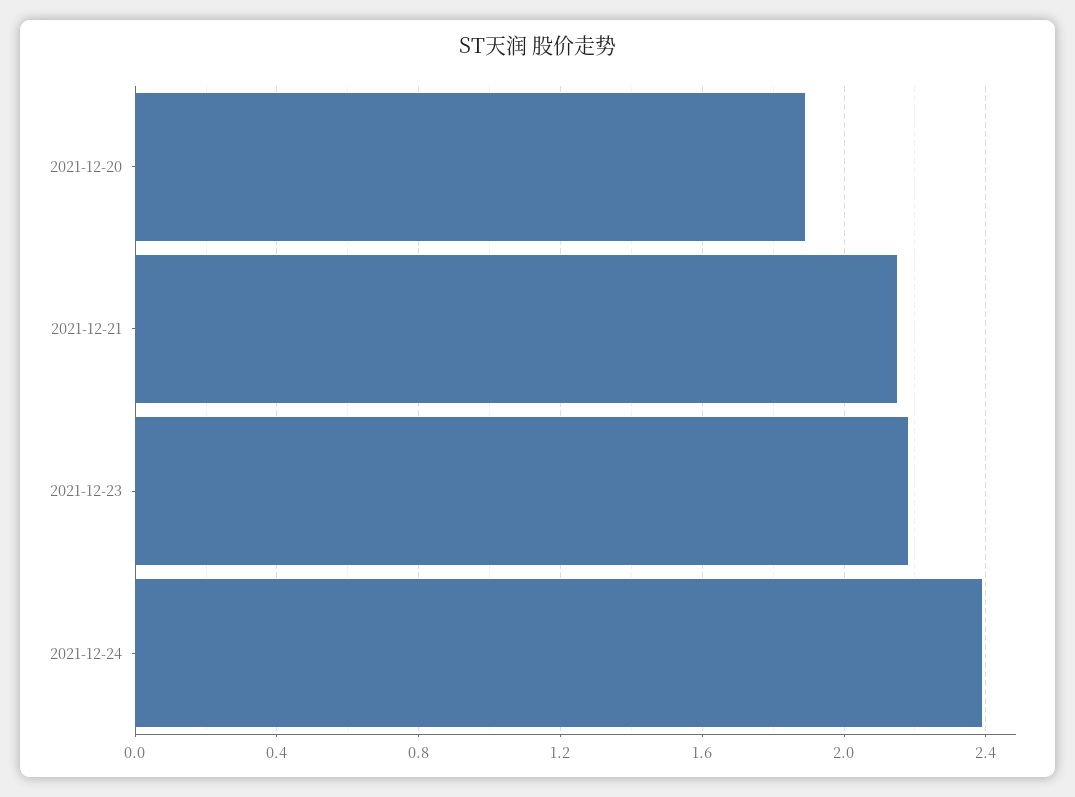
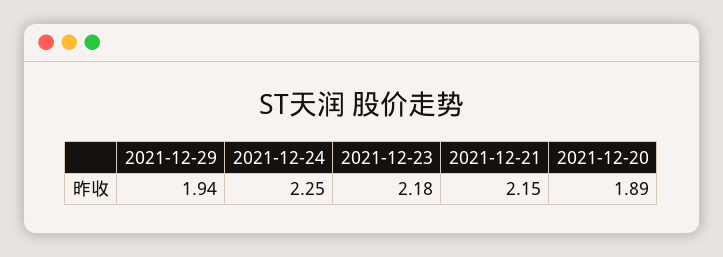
2021-12-24: 2.4 -> 2.25
2021-12-29: none -> 1.94

